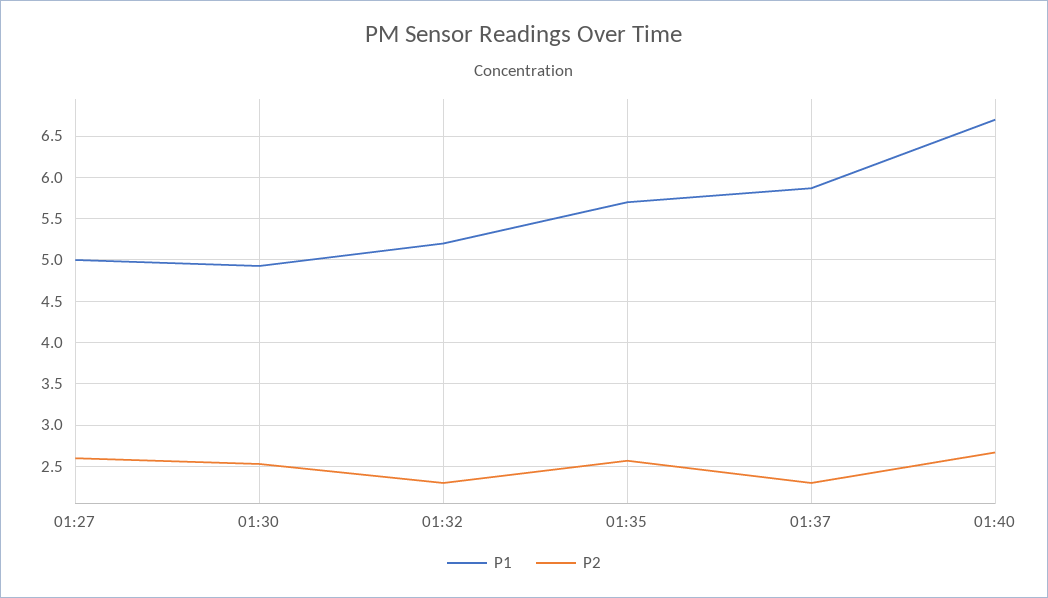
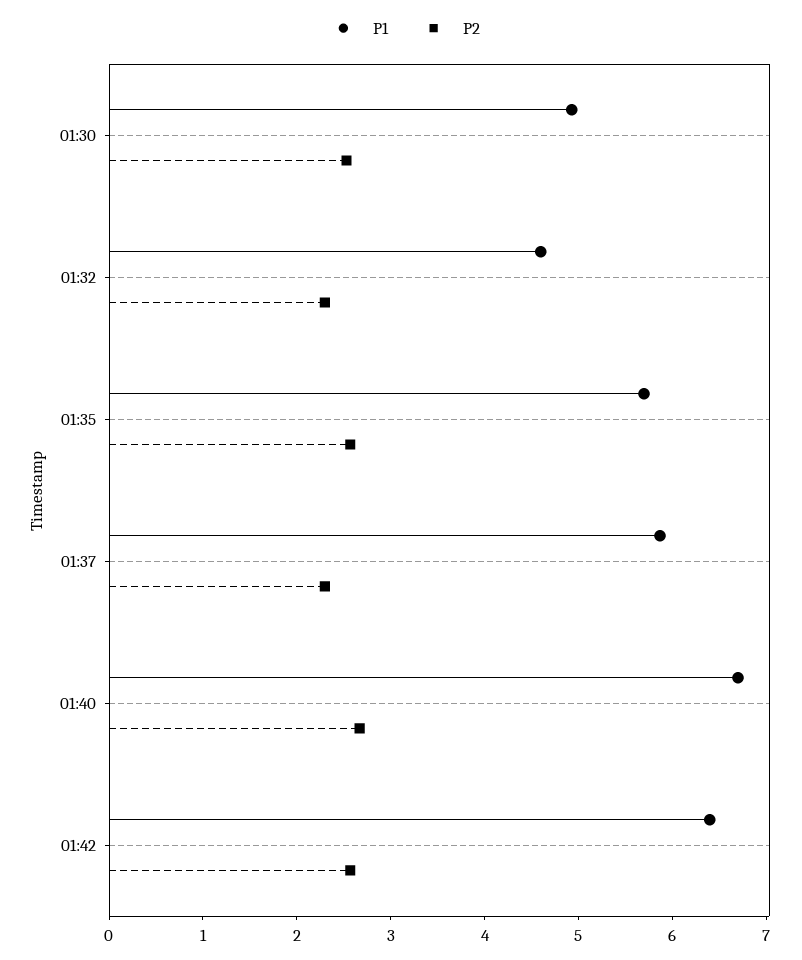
P1, 01:27: 5 -> none
P2, 01:27: 2.6 -> none
P1, 01:32: 5.2 -> 4.6
P1, 01:42: none -> 6.4
P2, 01:42: none -> 2.6

